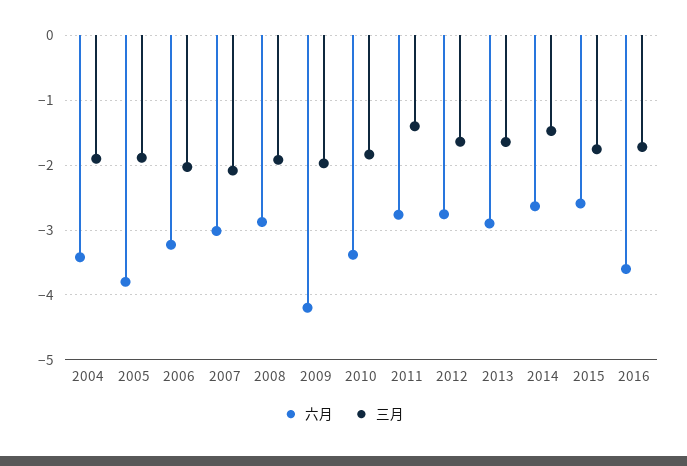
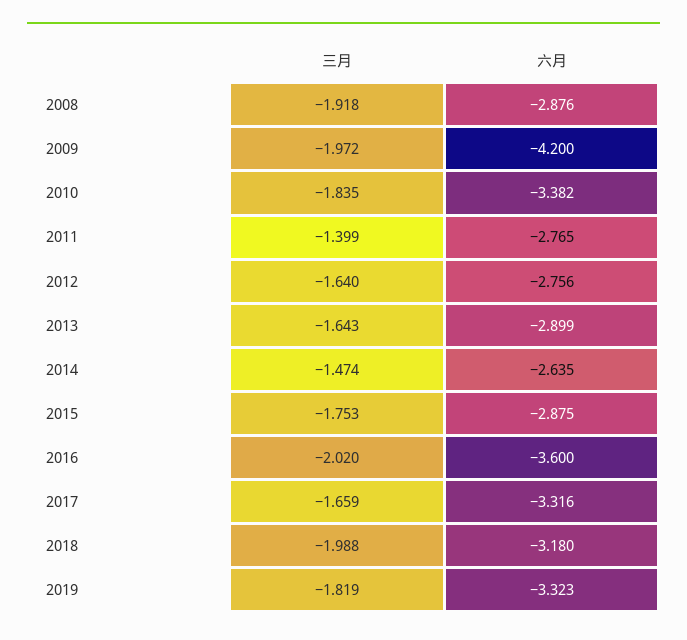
六月, 2004: -3.4 -> none
三月, 2004: -1.9 -> none
六月, 2005: -3.8 -> none
三月, 2005: -1.9 -> none
六月, 2006: -3.2 -> none
三月, 2006: -2 -> none
六月, 2007: -3 -> none
三月, 2007: -2.1 -> none
六月, 2015: -2.6 -> -2.875
三月, 2016: -1.7 -> -2.02
三月, 2017: none -> -1.659
六月, 2017: none -> -3.316
三月, 2018: none -> -1.988
六月, 2018: none -> -3.18
三月, 2019: none -> -1.819
六月, 2019: none -> -3.323

